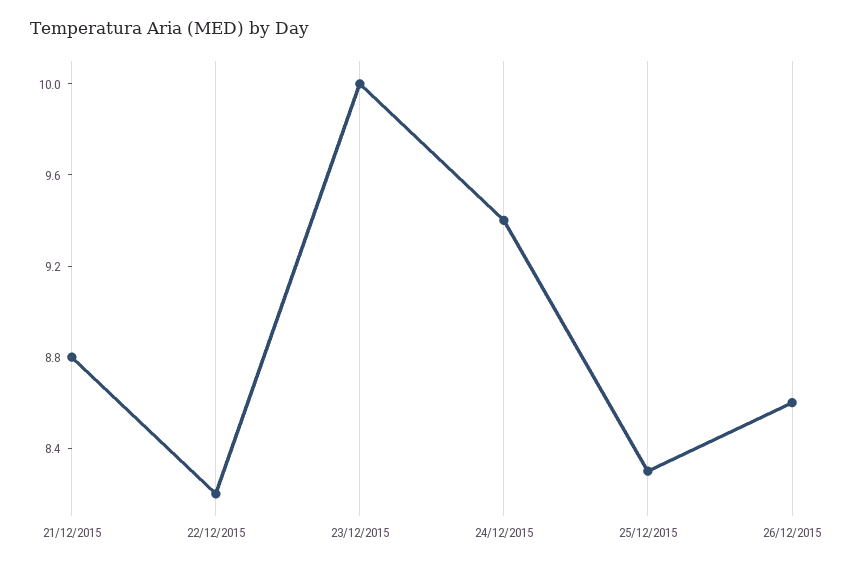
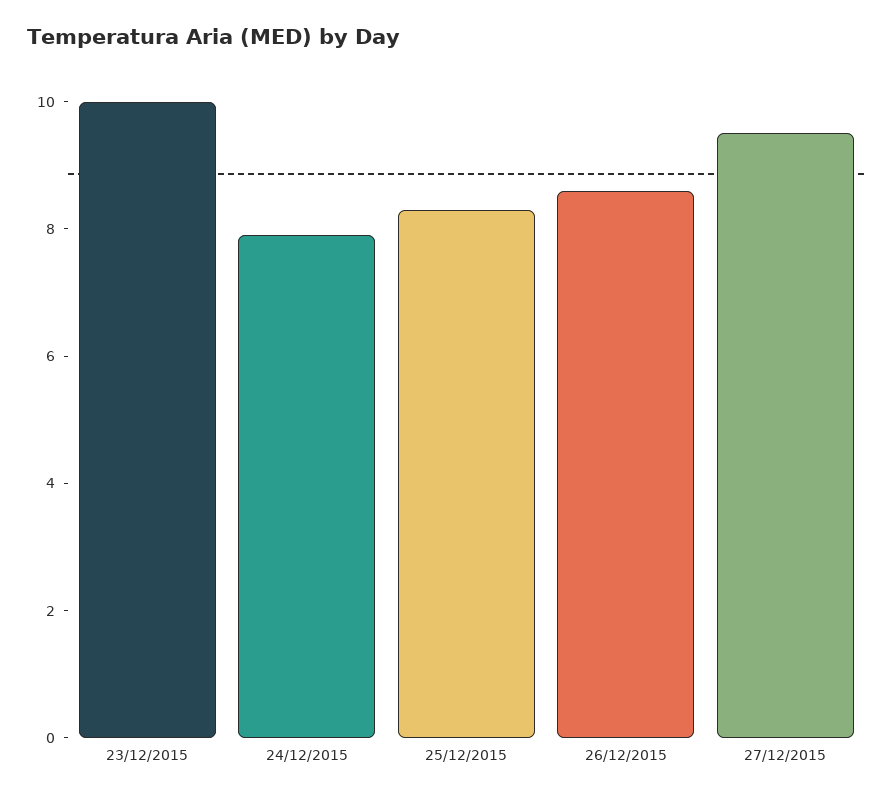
21/12/2015: 8.8 -> none
22/12/2015: 8.2 -> none
24/12/2015: 9.4 -> 8
27/12/2015: none -> 9.5

